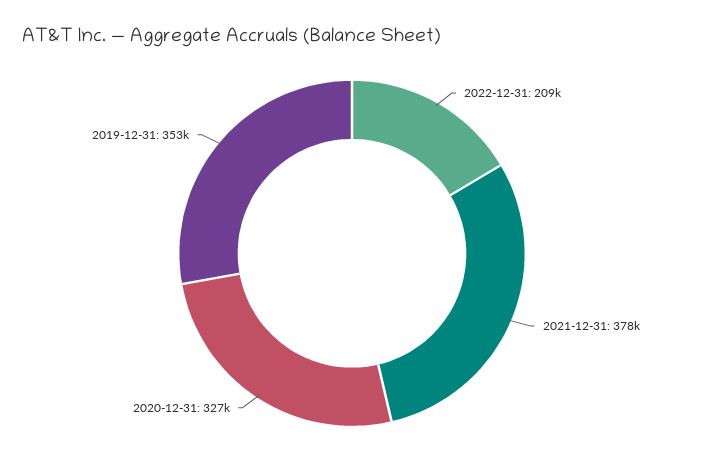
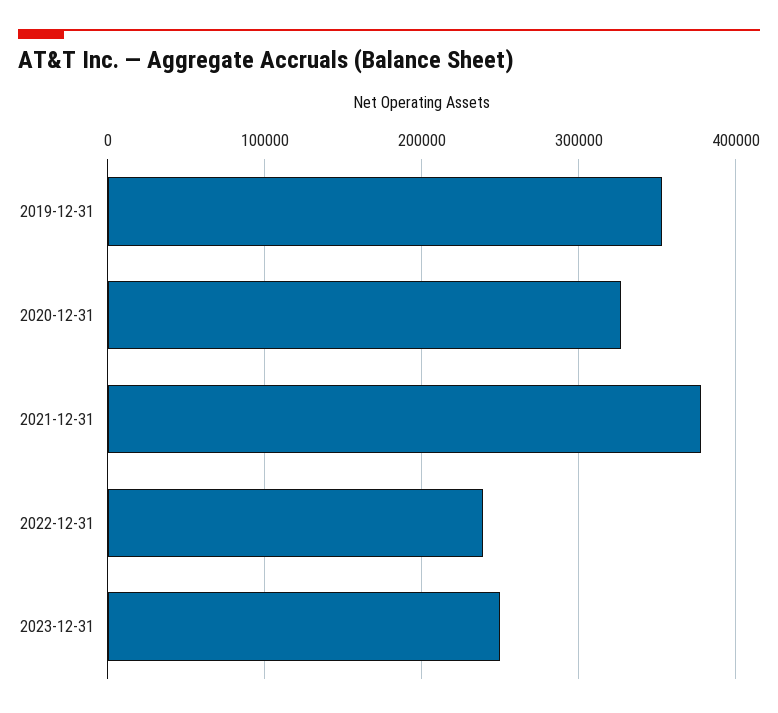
2022-12-31: 209000 -> 240000
2023-12-31: none -> 250000

